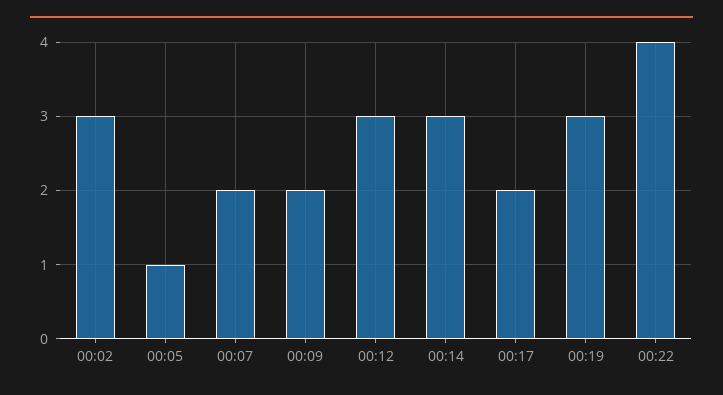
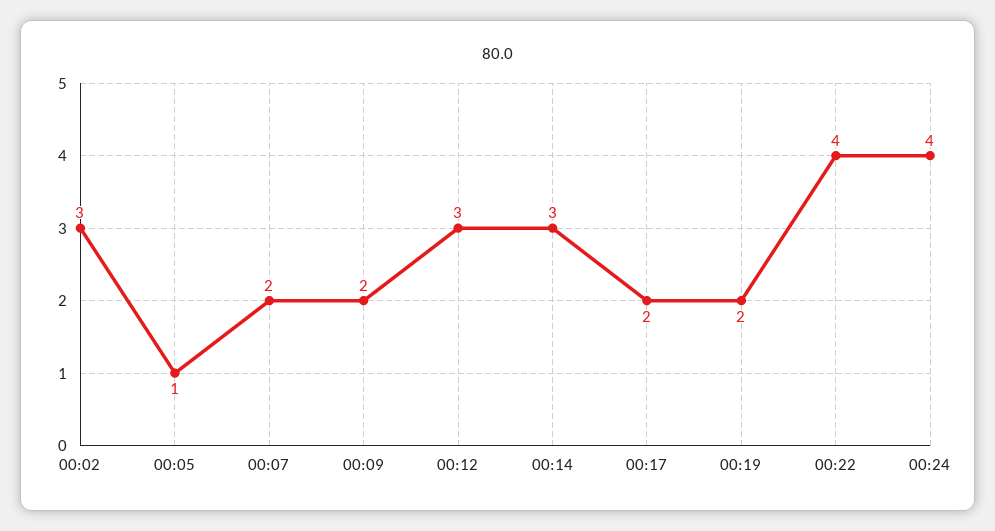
00:19: 3 -> 2
00:24: none -> 4

